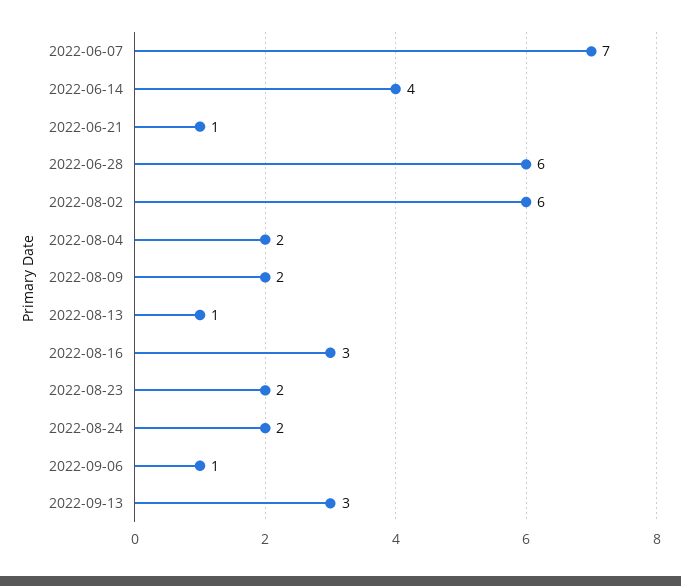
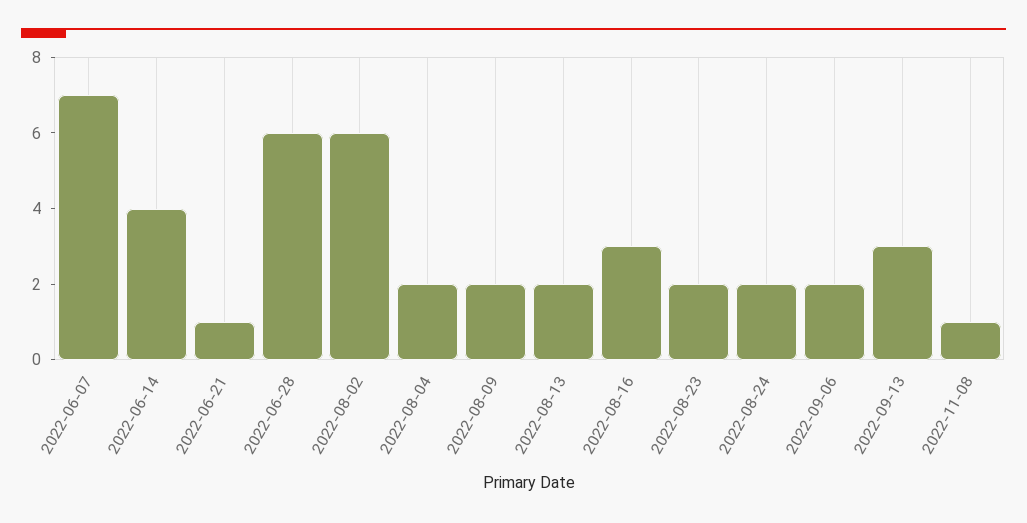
2022-08-13: 1 -> 2
2022-09-06: 1 -> 2
2022-11-08: none -> 1

